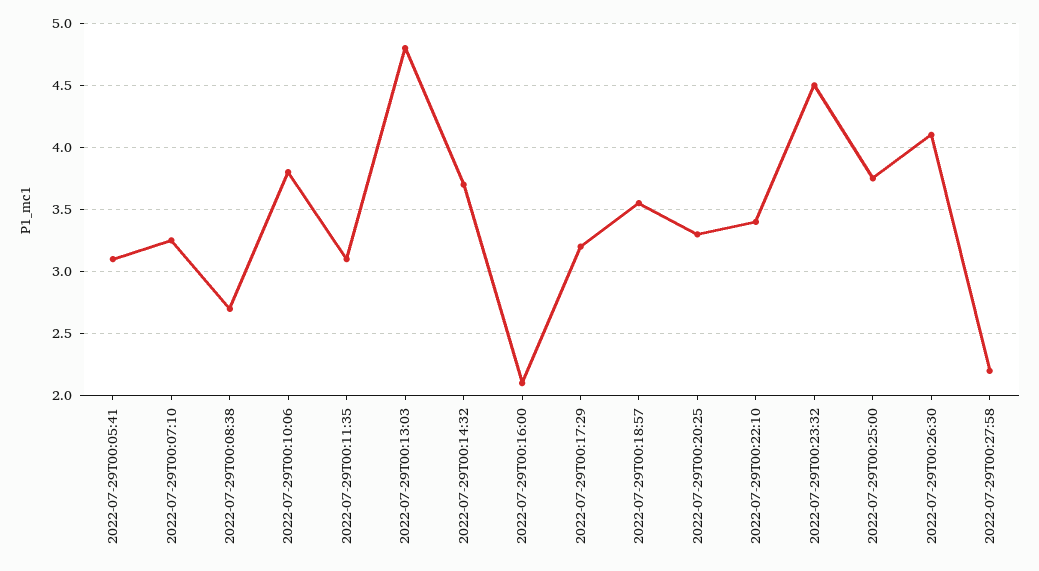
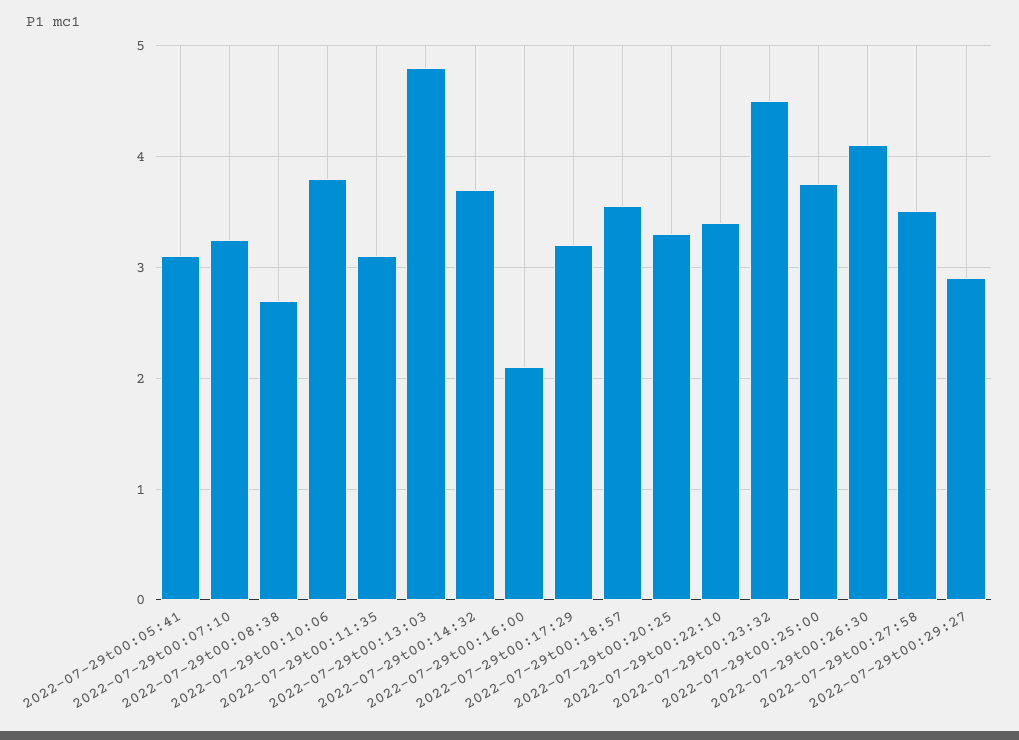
2022-07-29T00:27:58: 2.2 -> 3.5
2022-07-29t00:29:27: none -> 2.9

